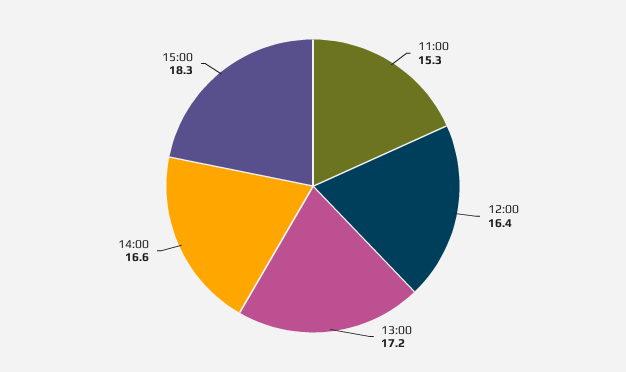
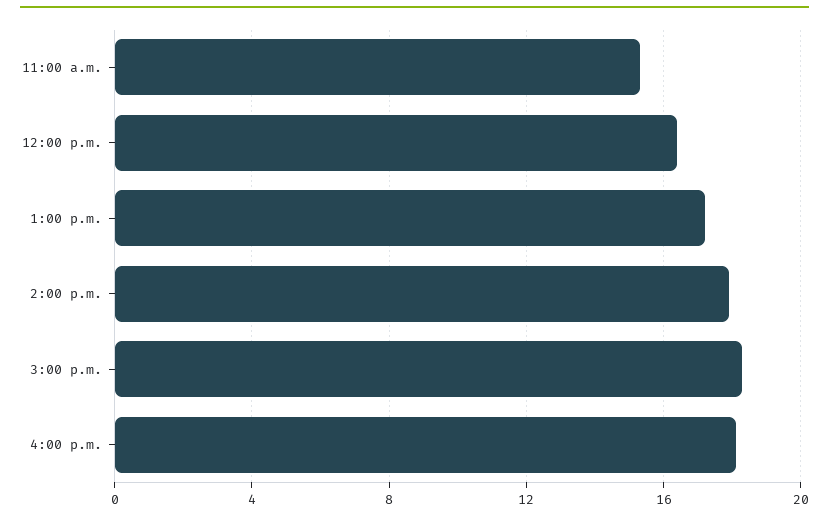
14:00: 16.6 -> 18
4:00 p.m.: none -> 18

